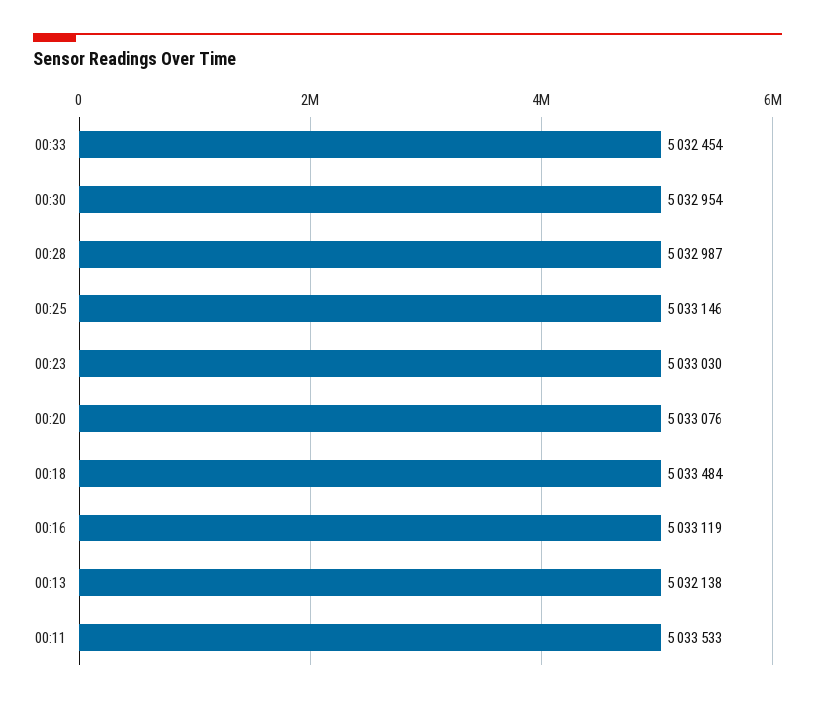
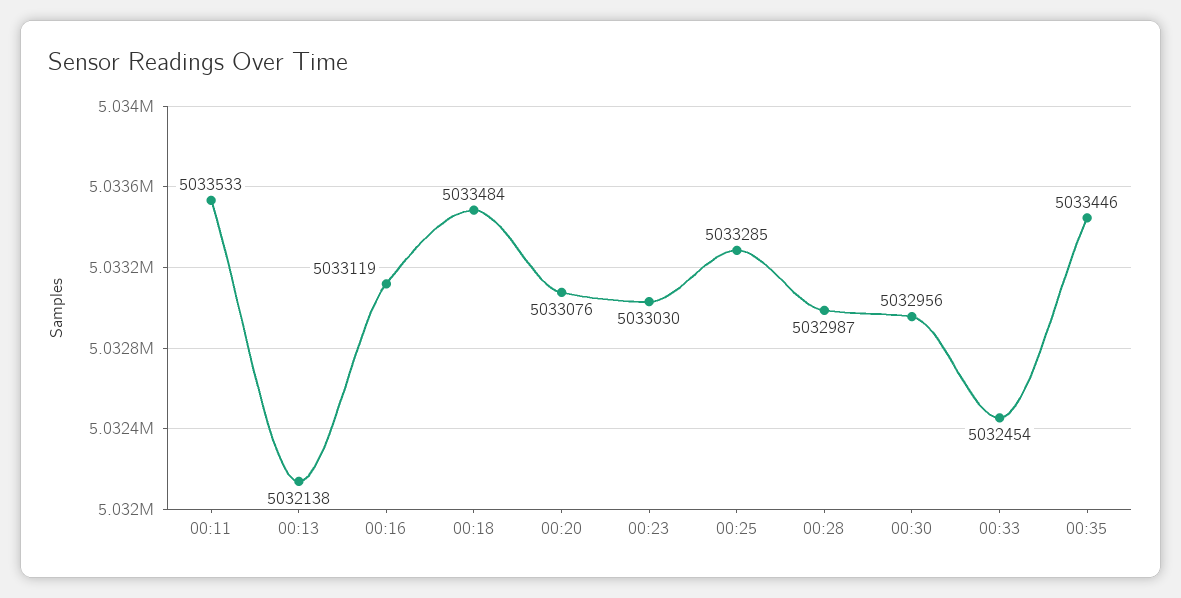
00:30: 5032954 -> 5032956
00:25: 5033146 -> 5033285
00:35: none -> 5033446

